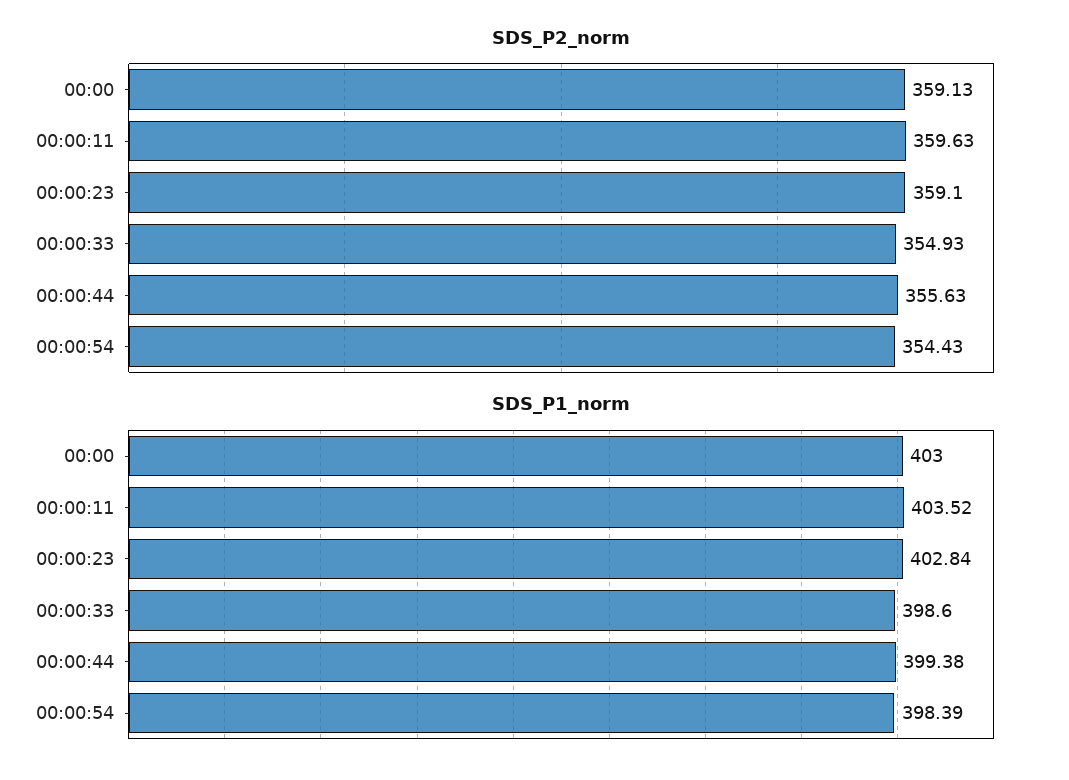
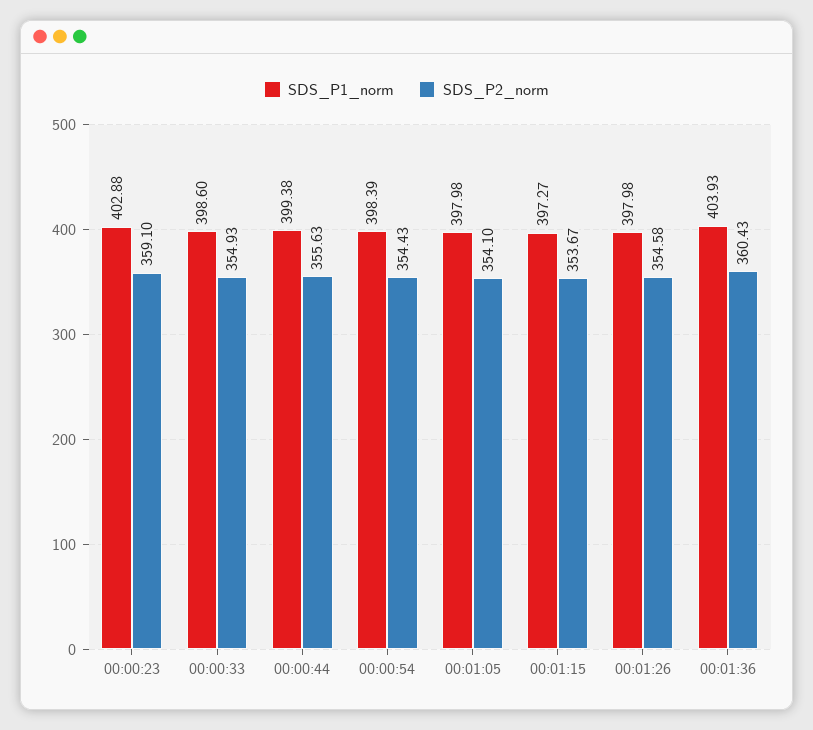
SDS_P2_norm, 00:00: 359.13 -> none
SDS_P2_norm, 00:00:11: 359.63 -> none
SDS_P1_norm, 00:00: 403 -> none
SDS_P1_norm, 00:00:11: 403.52 -> none
SDS_P1_norm, 00:00:23: 402.84 -> 402.88
SDS_P1_norm, 00:01:05: none -> 397.98
SDS_P2_norm, 00:01:05: none -> 354.1
SDS_P1_norm, 00:01:15: none -> 397.27
SDS_P2_norm, 00:01:15: none -> 353.67
SDS_P1_norm, 00:01:26: none -> 397.98
SDS_P2_norm, 00:01:26: none -> 354.58
SDS_P1_norm, 00:01:36: none -> 403.93
SDS_P2_norm, 00:01:36: none -> 360.43

